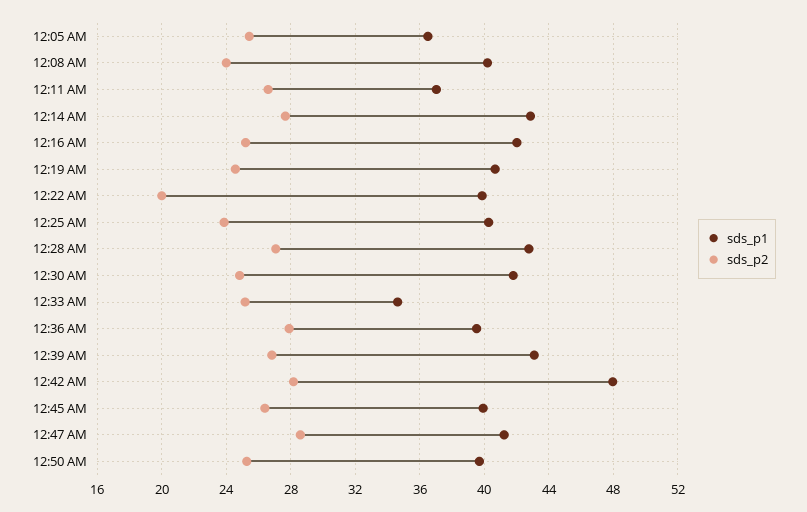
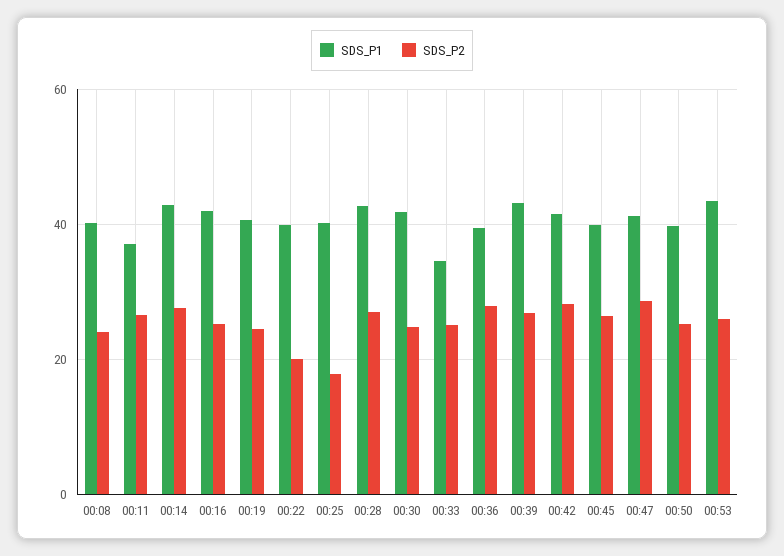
sds_p1, 12:05 AM: 36.5 -> none
sds_p2, 12:05 AM: 25.5 -> none
sds_p2, 12:25 AM: 24 -> 18
sds_p1, 12:42 AM: 48 -> 42
sds_p1, 00:53: none -> 44
sds_p2, 00:53: none -> 26

